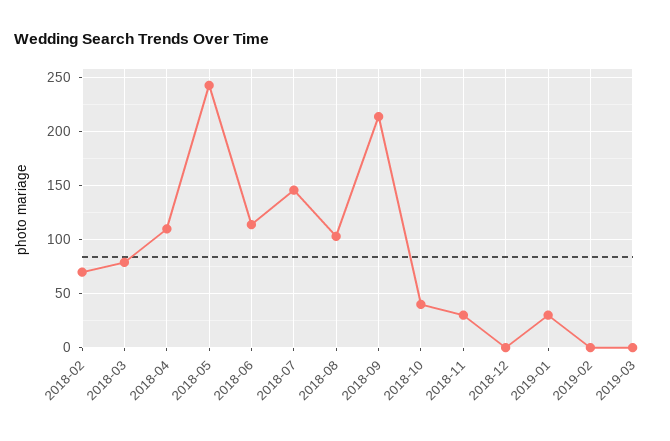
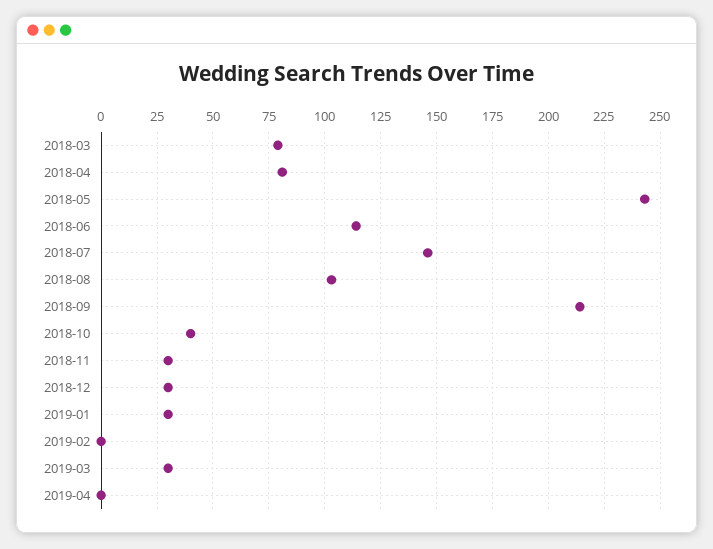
2018-02: 70 -> none
2018-04: 110 -> 80
2018-12: 0 -> 30
2019-03: 0 -> 30
2019-04: none -> 0

